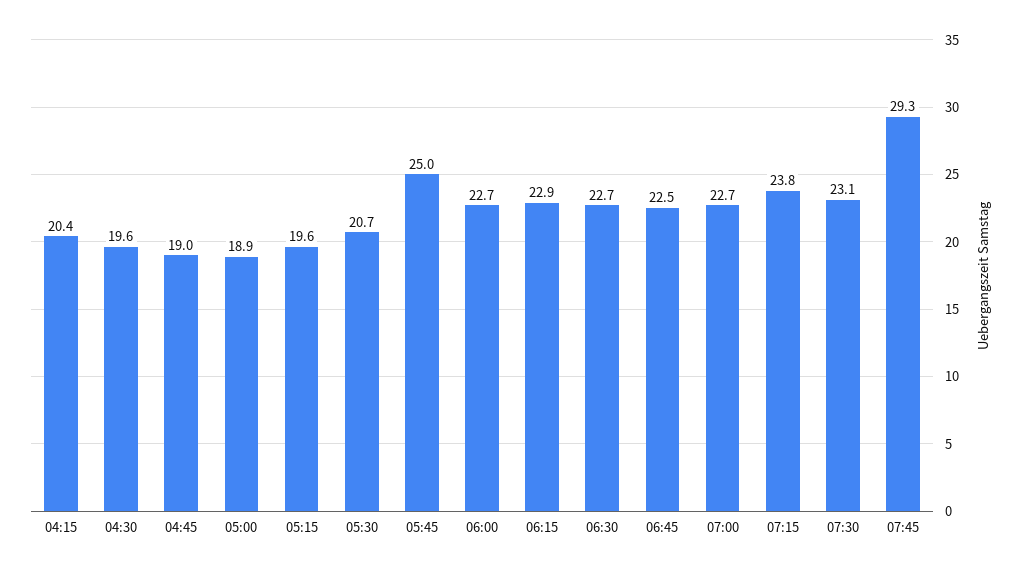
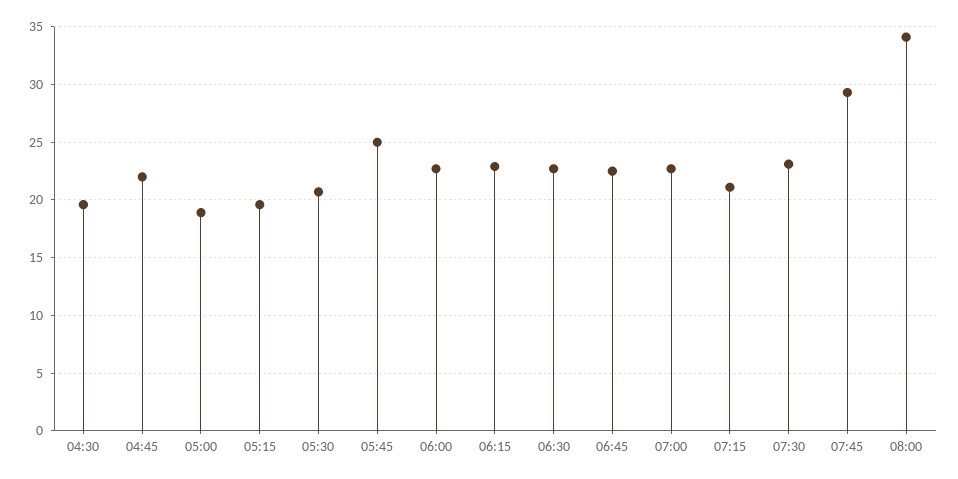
04:15: 20.4 -> none
04:45: 19 -> 22
07:15: 23.8 -> 21
08:00: none -> 34

